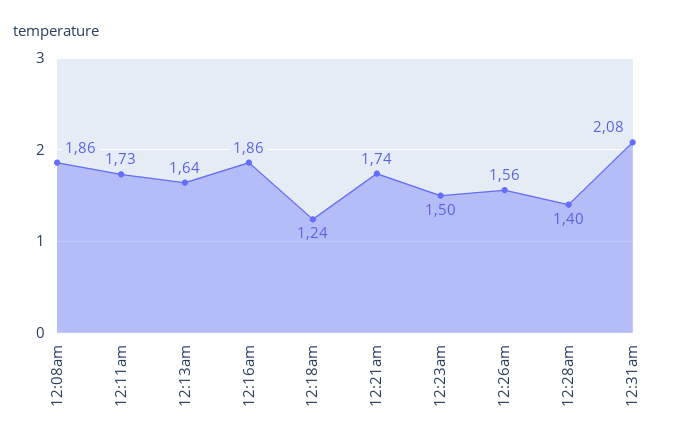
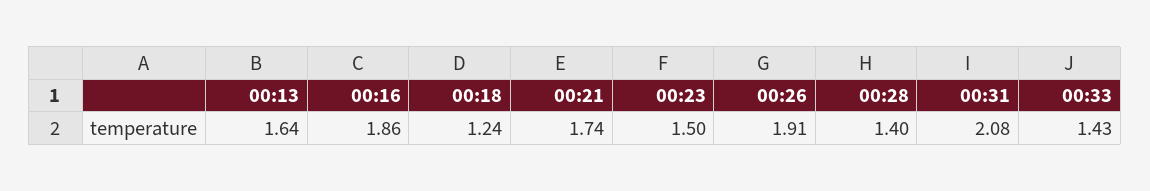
12:08am: 1.86 -> none
12:11am: 1.73 -> none
12:26am: 1.56 -> 1.91
00:33: none -> 1.43

